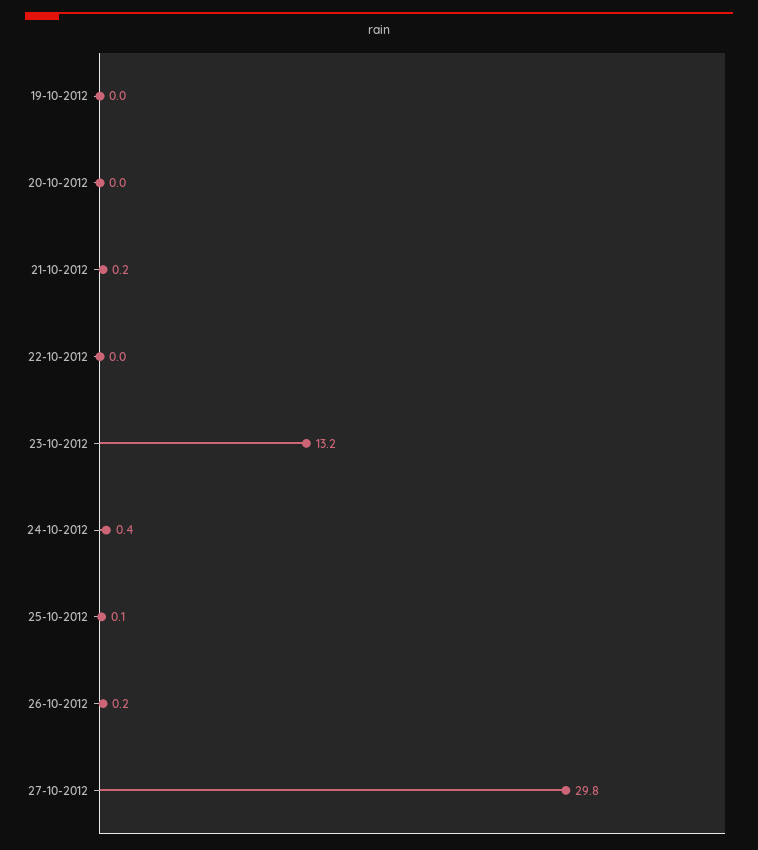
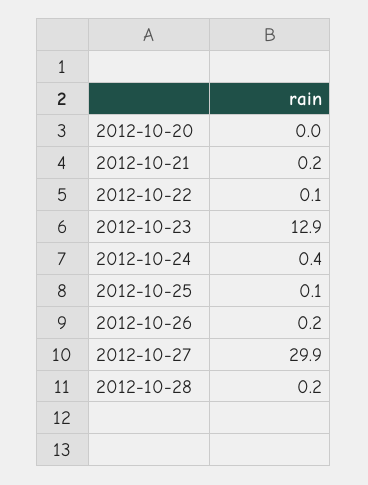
19-10-2012: 0 -> none
22-10-2012: 0 -> 0.1
23-10-2012: 13.2 -> 12.9
27-10-2012: 29.8 -> 29.9
2012-10-28: none -> 0.2

